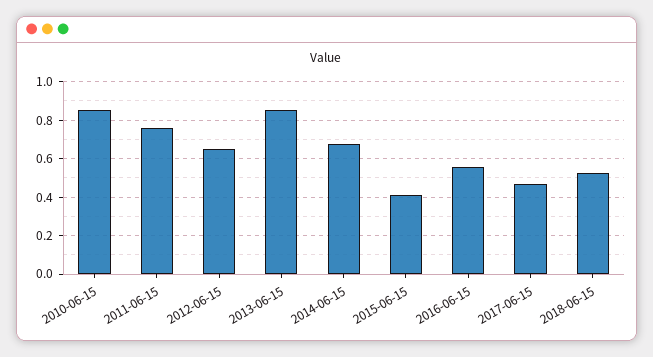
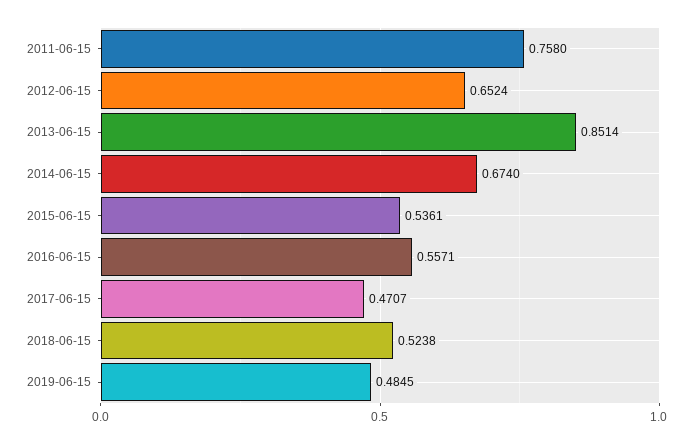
2010-06-15: 0.85 -> none
2015-06-15: 0.4 -> 0.5361
2019-06-15: none -> 0.4845

